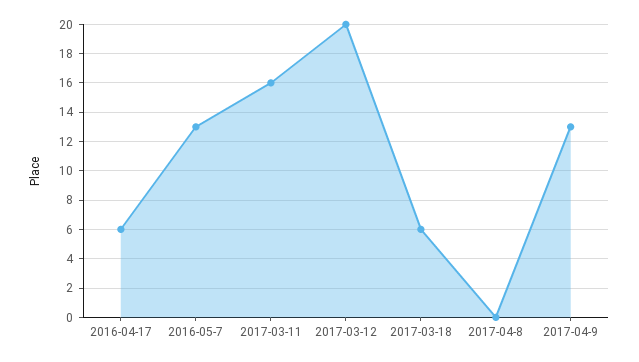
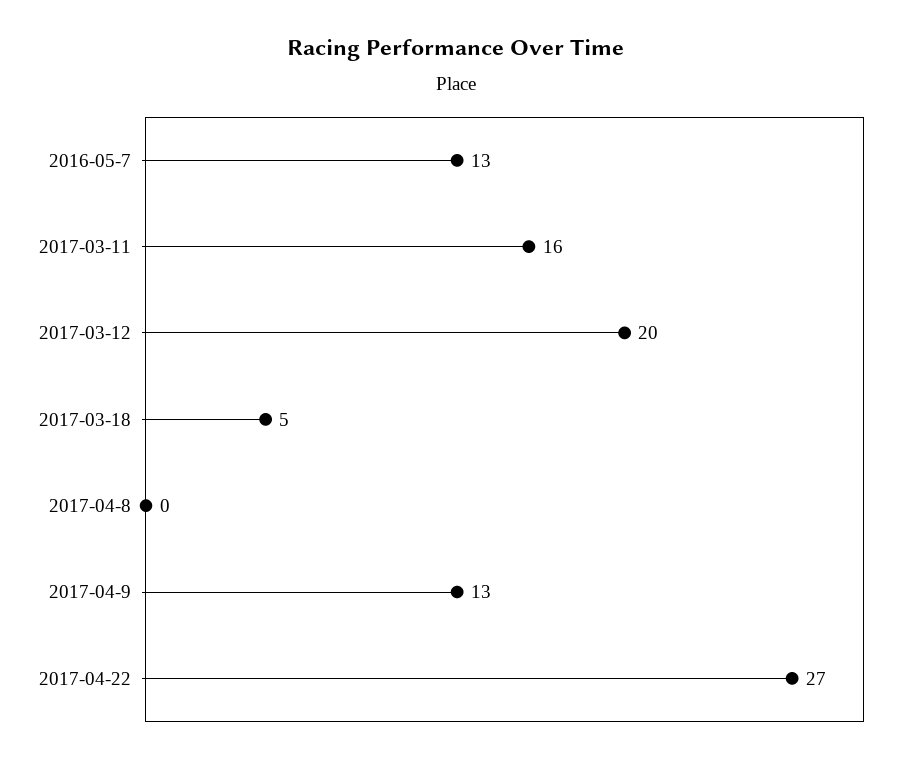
2016-04-17: 6 -> none
2017-03-18: 6 -> 5
2017-04-22: none -> 27

